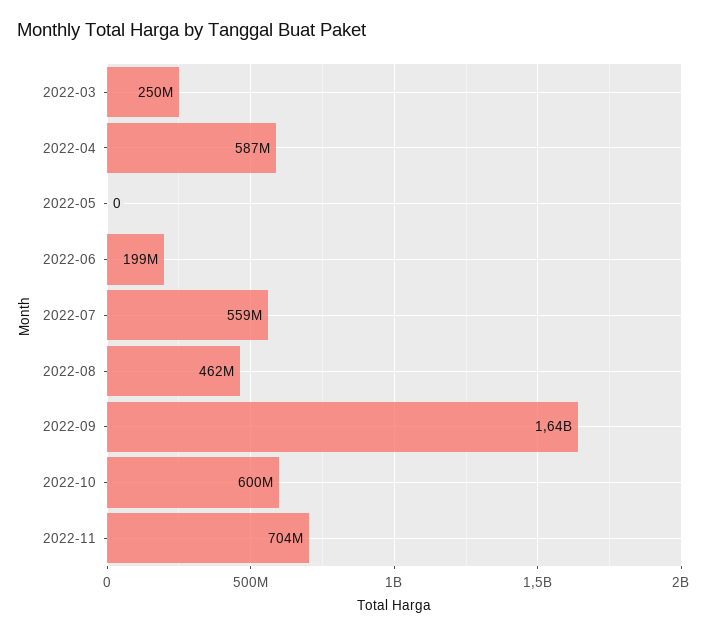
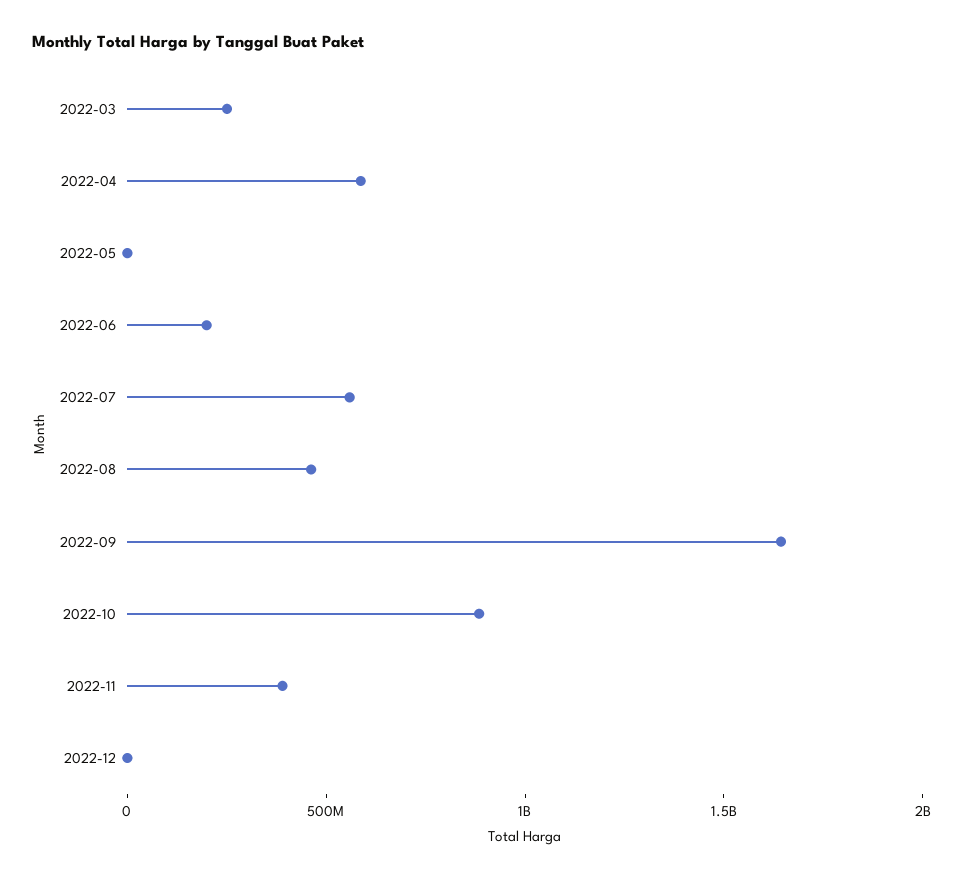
2022-10: 600000000 -> 900000000
2022-11: 704000000 -> 400000000
2022-12: none -> 0

